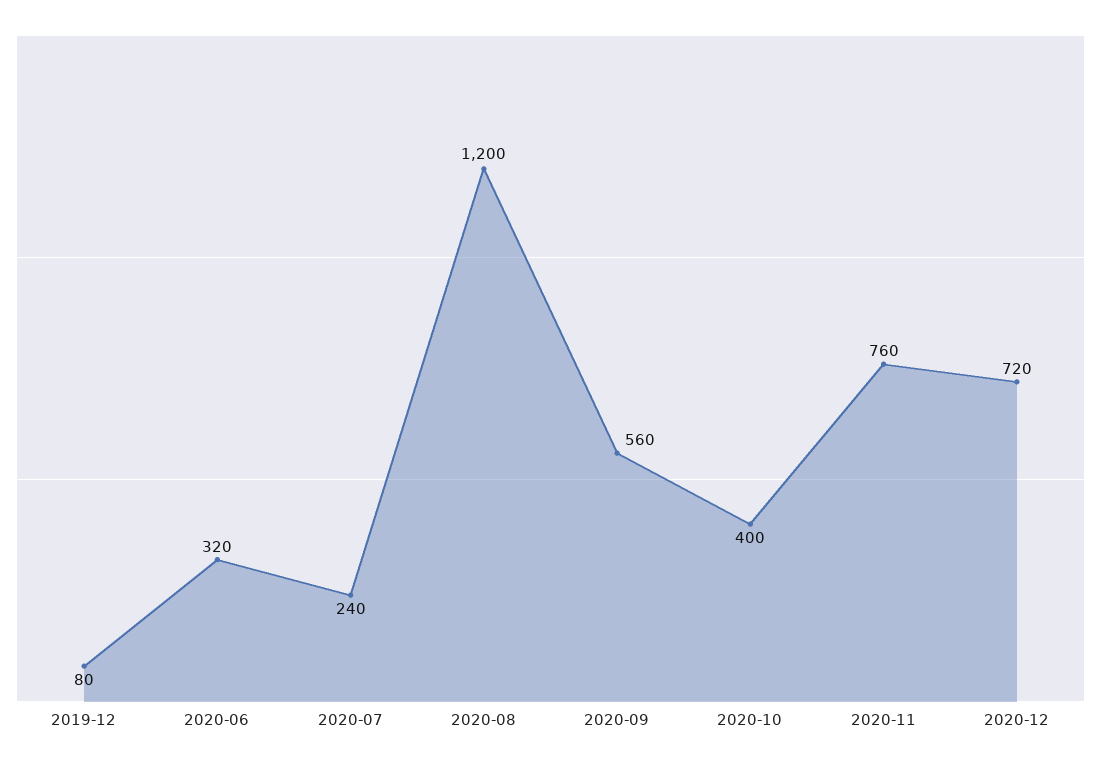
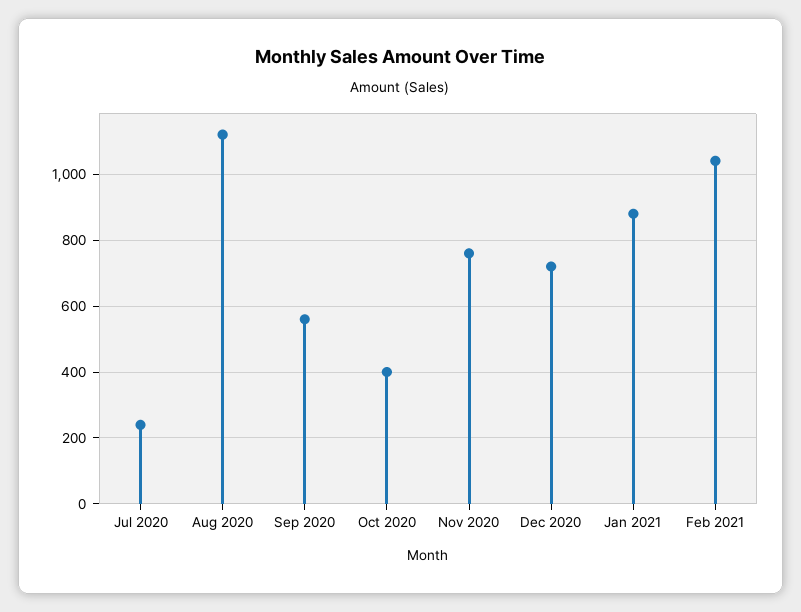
2019-12: 80 -> none
2020-06: 320 -> none
2020-08: 1200 -> 1120
Jan 2021: none -> 880
Feb 2021: none -> 1040

